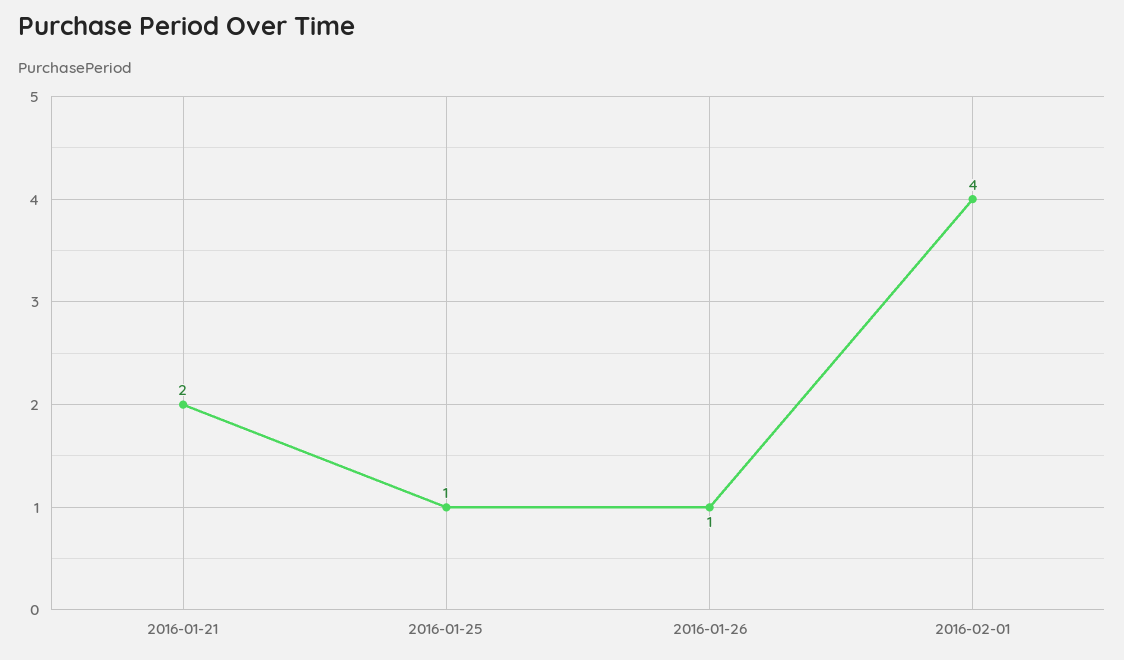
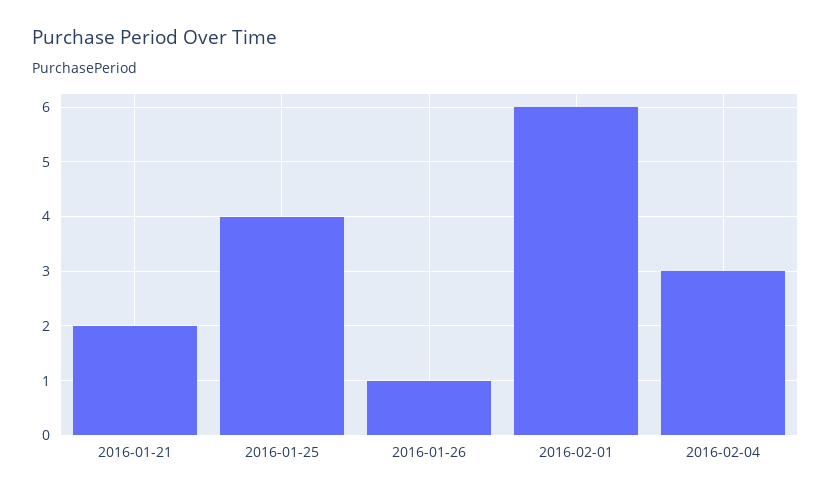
2016-01-25: 1 -> 4
2016-02-01: 4 -> 6
2016-02-04: none -> 3

